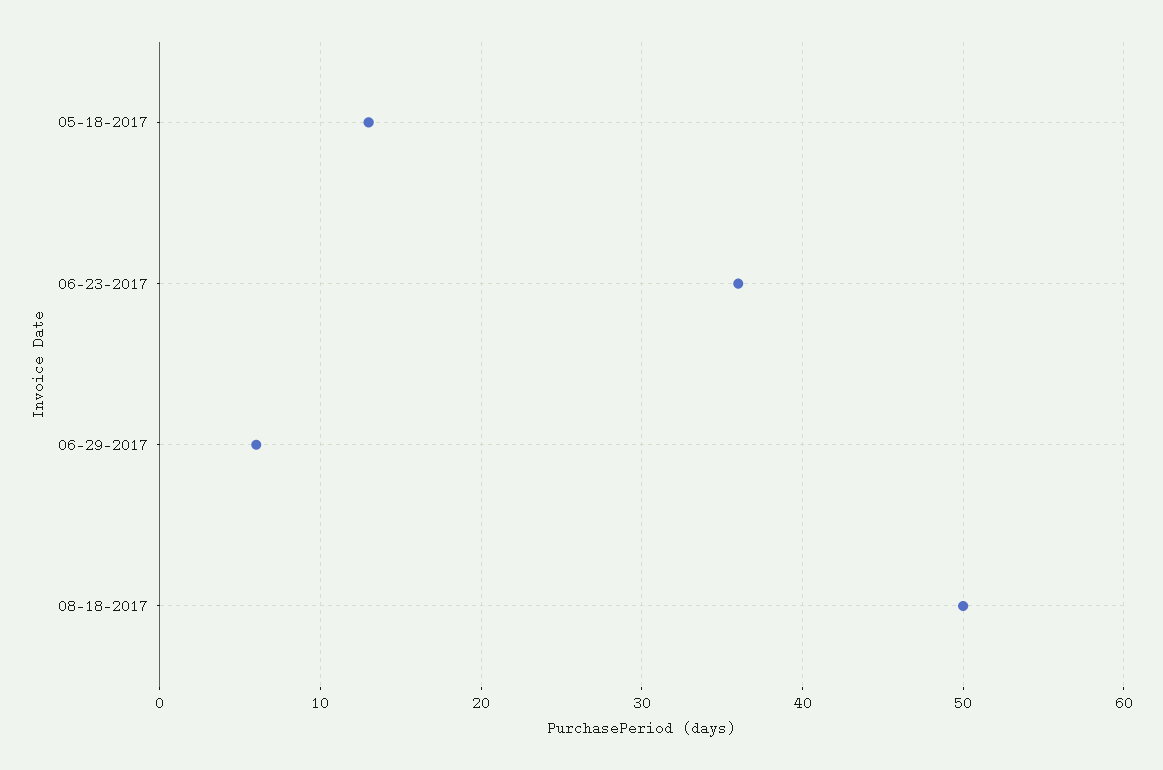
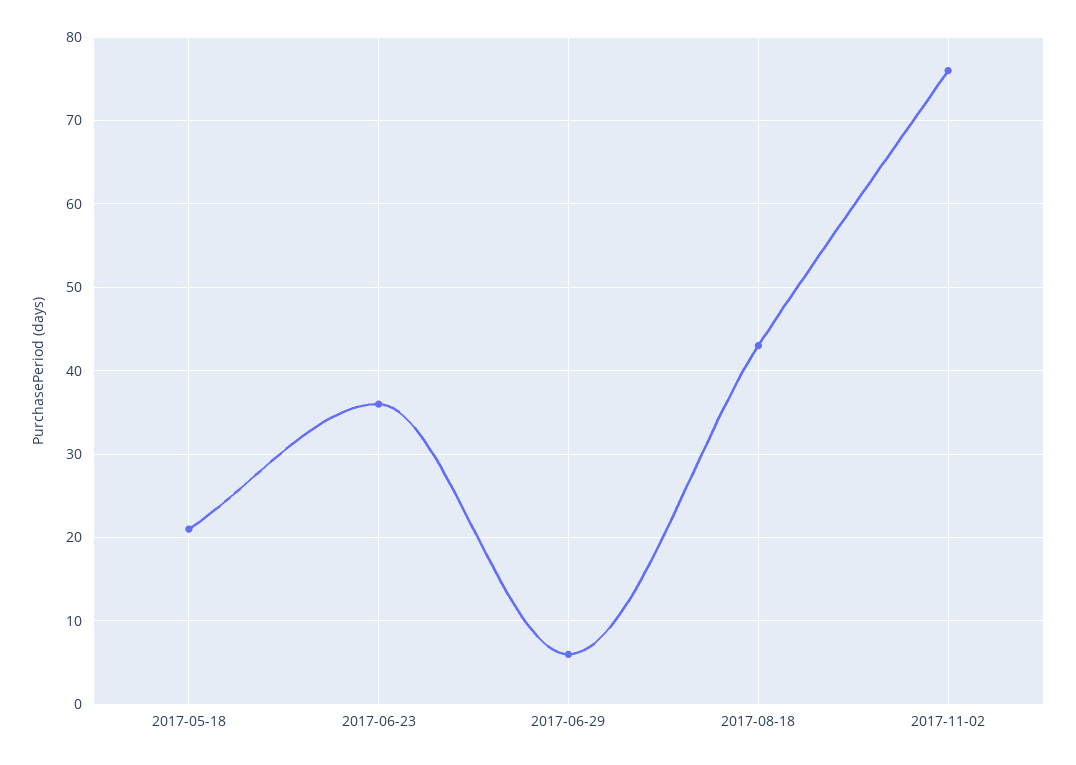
05-18-2017: 13 -> 21
08-18-2017: 50 -> 43
2017-11-02: none -> 76

